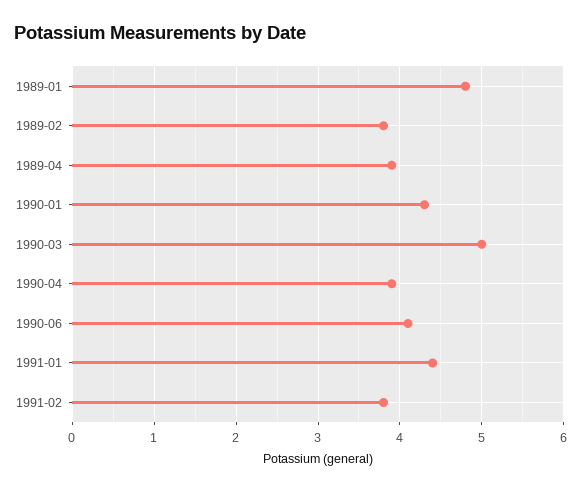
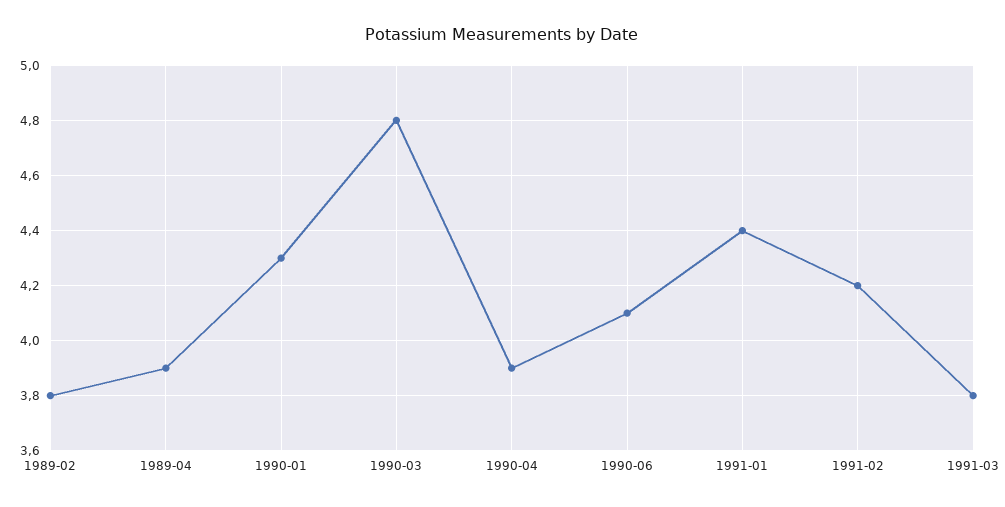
1989-01: 4.8 -> none
1990-03: 5 -> 4.8
1991-02: 3.8 -> 4.2
1991-03: none -> 3.8

